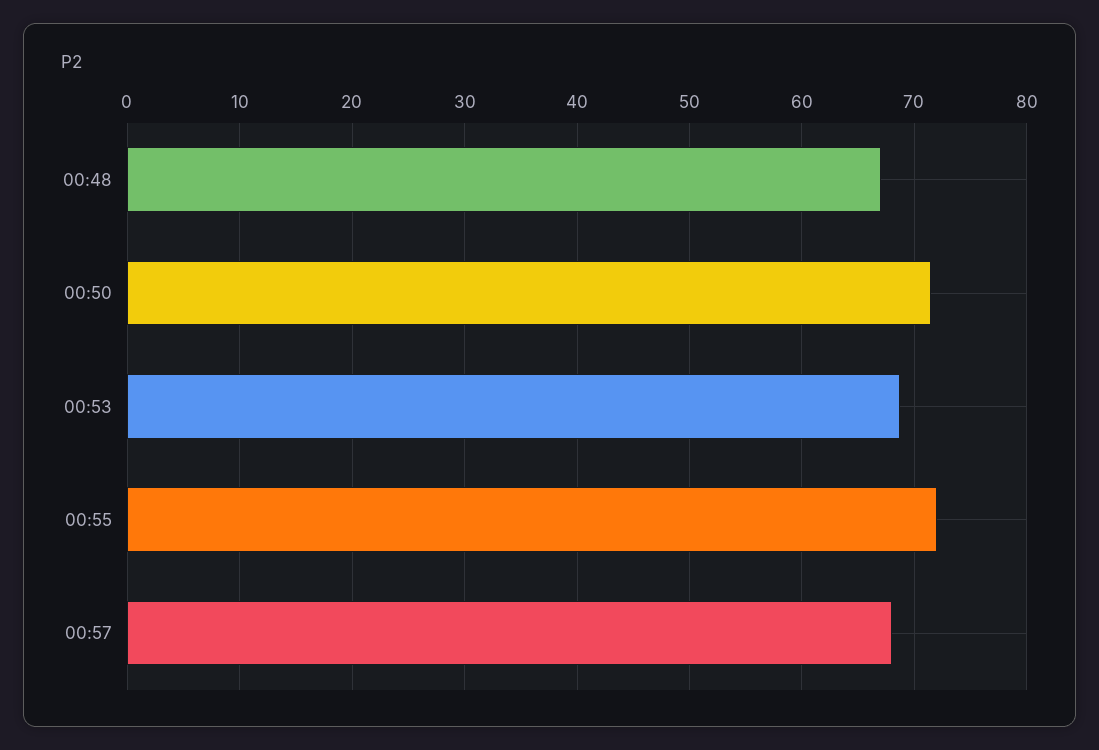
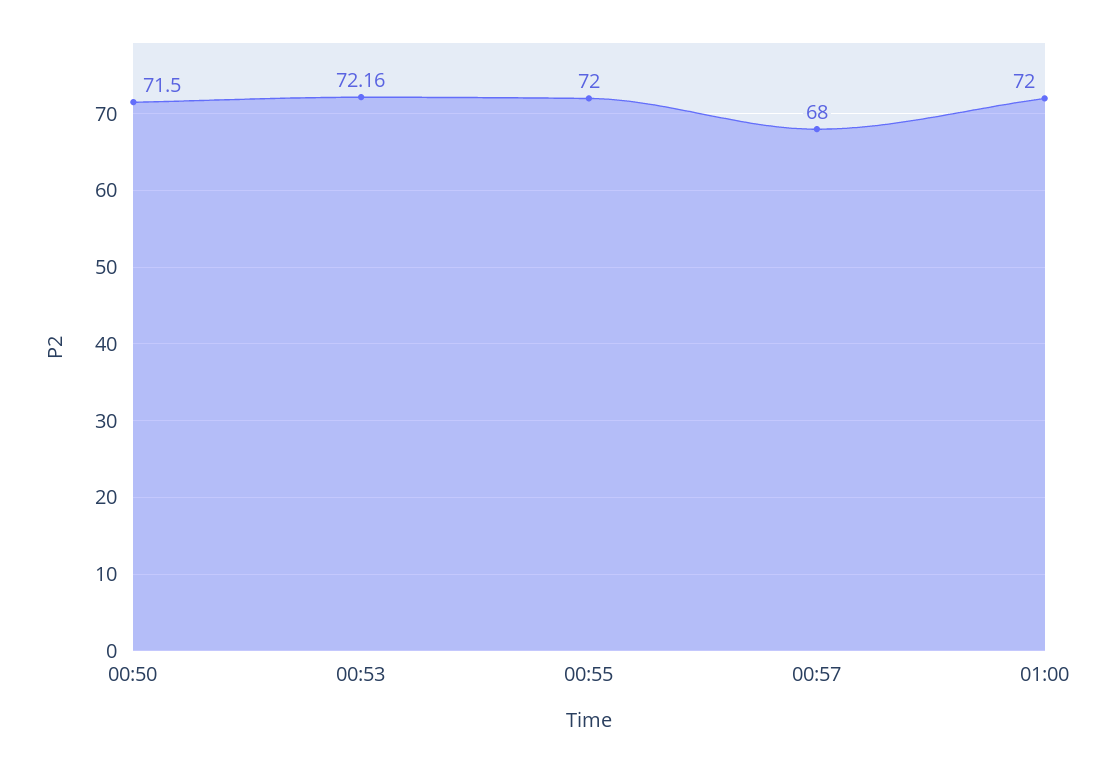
00:48: 67 -> none
00:53: 69 -> 72.16
01:00: none -> 72

